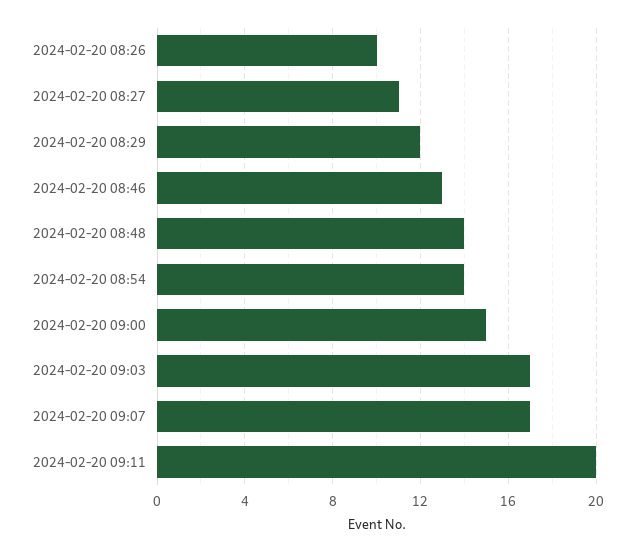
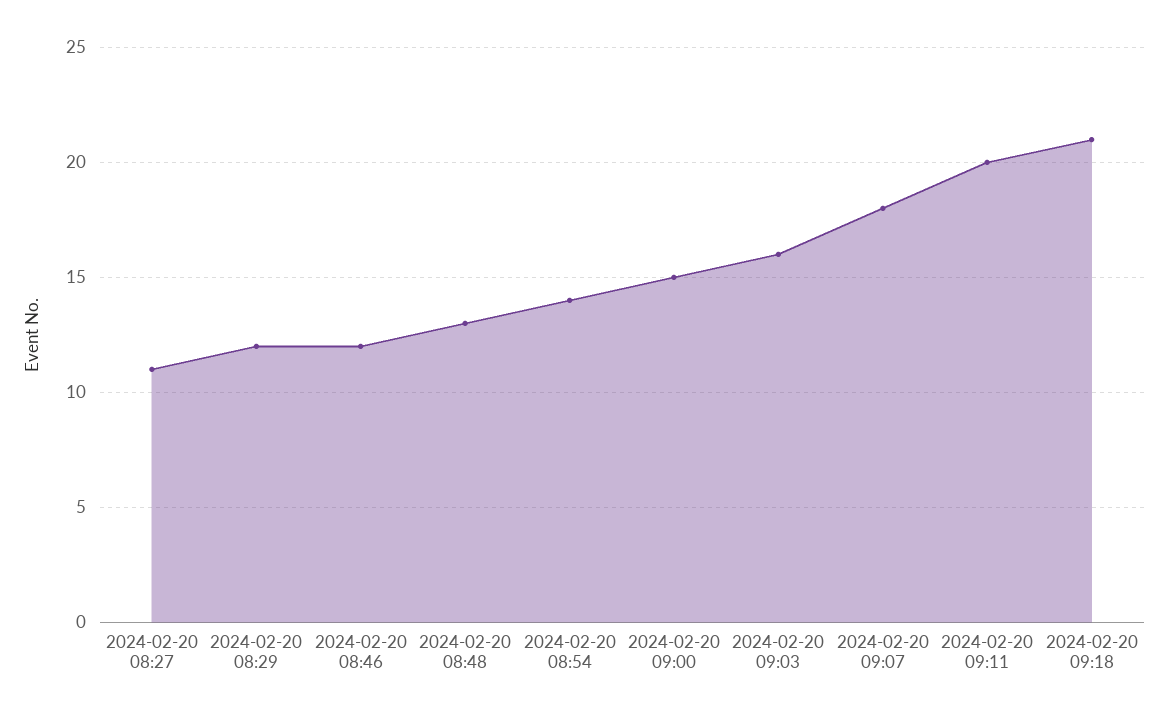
2024-02-20 08:26: 10 -> none
2024-02-20 08:46: 13 -> 12
2024-02-20 08:48: 14 -> 13
2024-02-20 09:03: 17 -> 16
2024-02-20 09:07: 17 -> 18
2024-02-20 09:18: none -> 21

